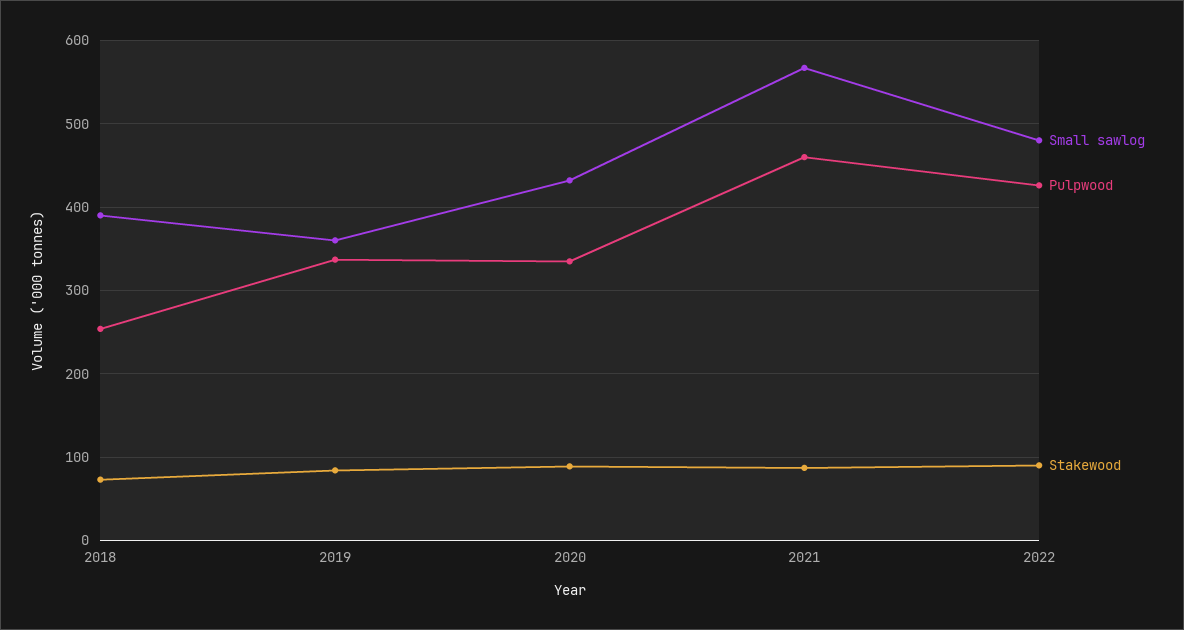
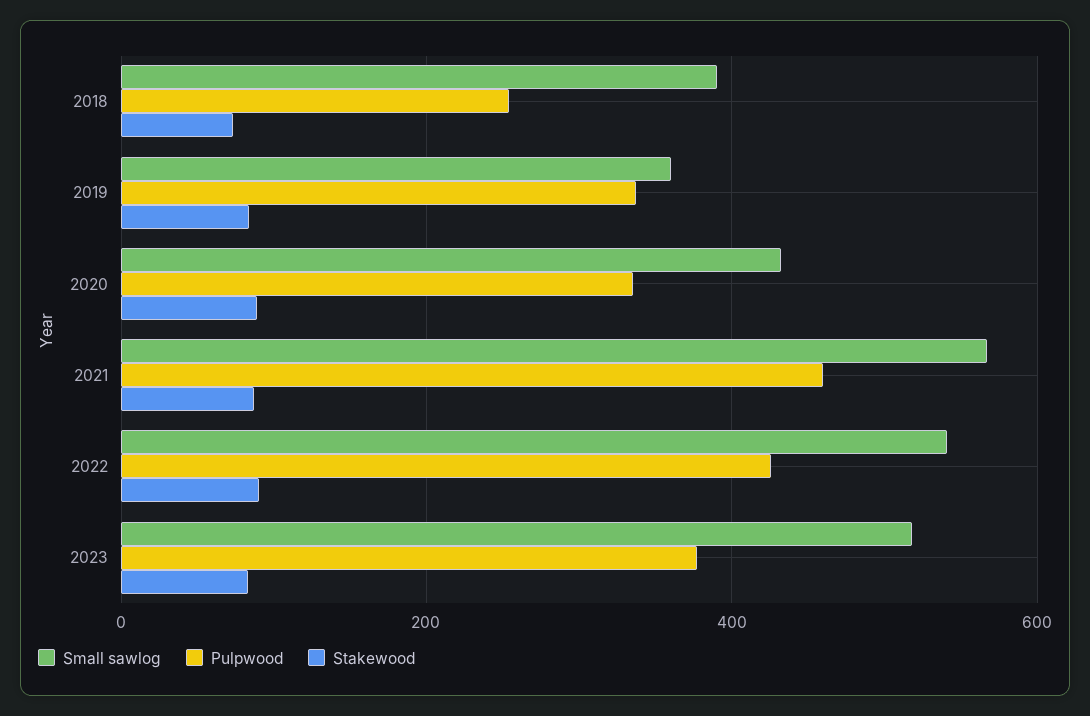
Small sawlog, 2022: 480 -> 540
Small sawlog, 2023: none -> 520
Pulpwood, 2023: none -> 380
Stakewood, 2023: none -> 80

